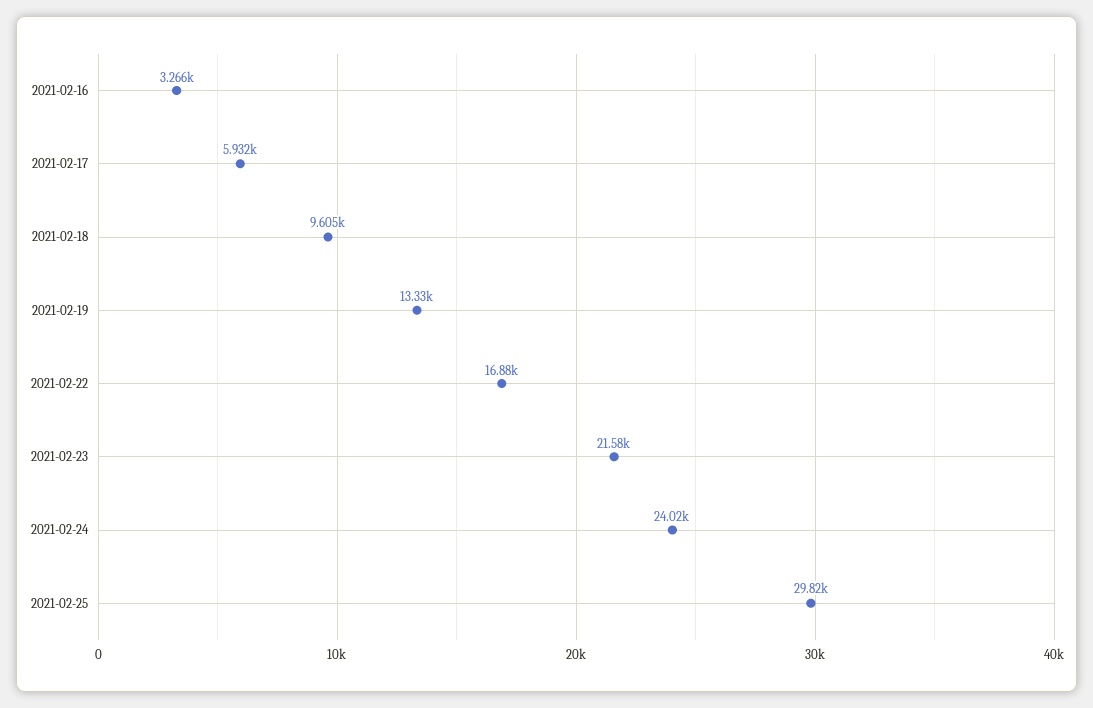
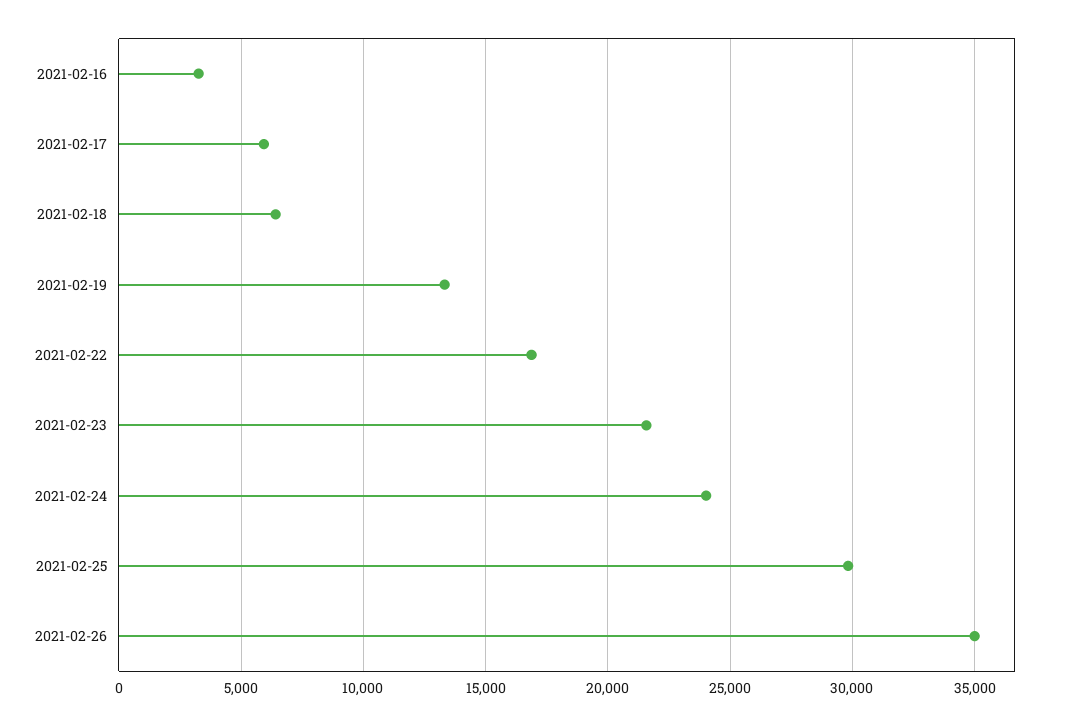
2021-02-18: 9605 -> 6500
2021-02-26: none -> 35000

